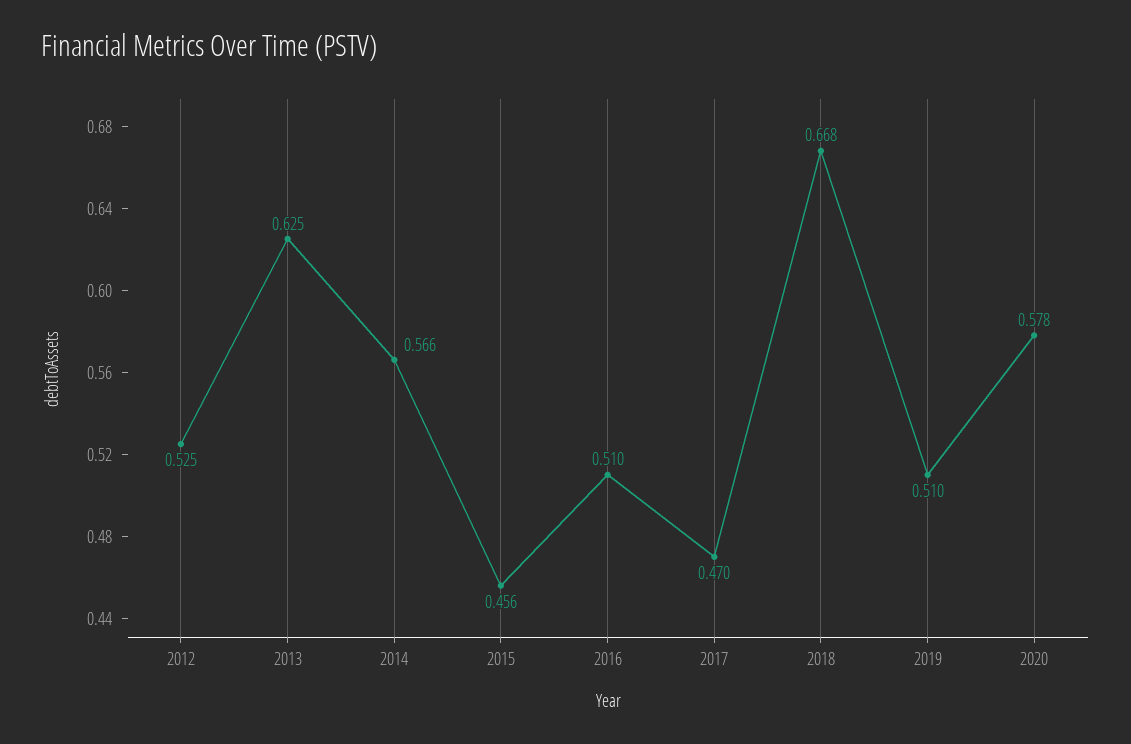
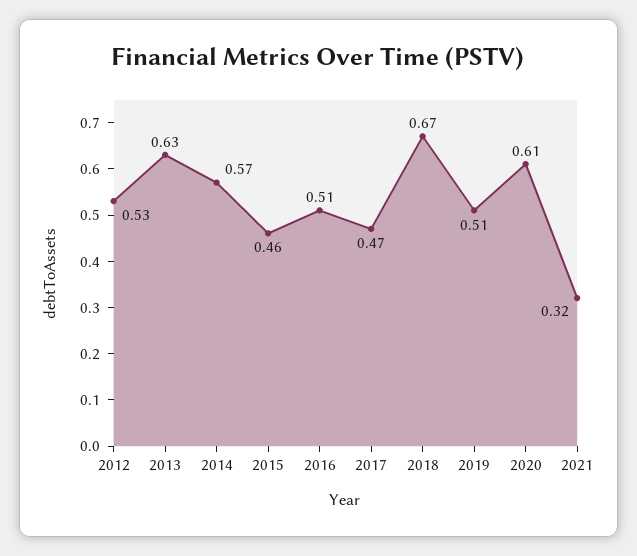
2020: 0.578 -> 0.61
2021: none -> 0.32

